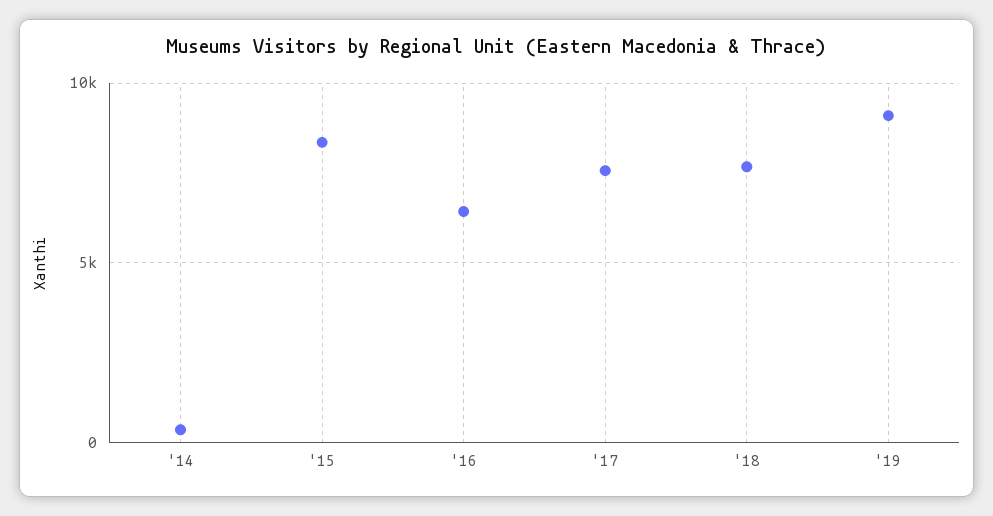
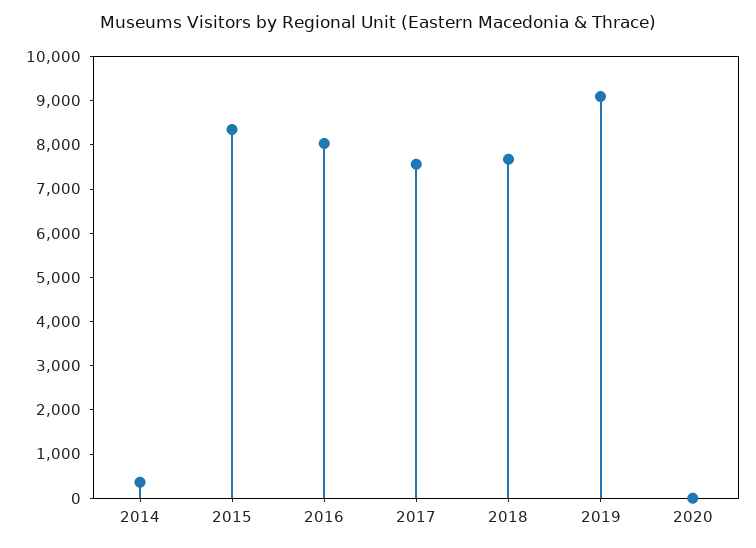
'16: 6500 -> 8000
2020: none -> 0

